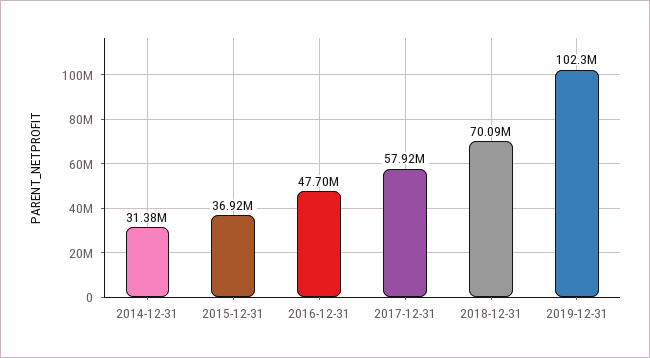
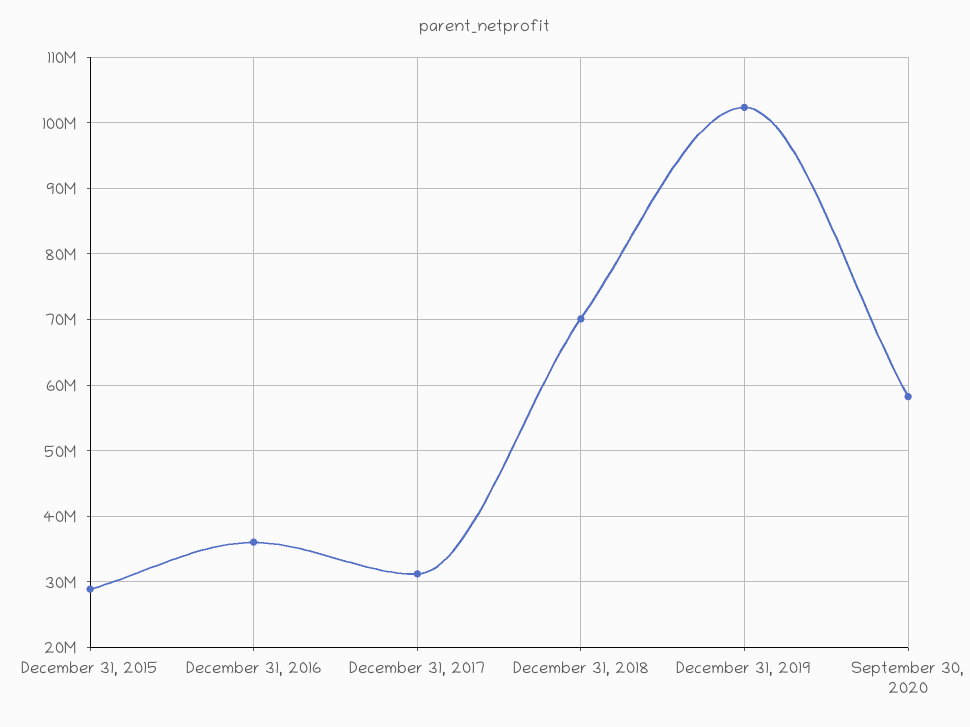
2014-12-31: 31380000 -> none
2015-12-31: 36920000 -> 29000000
2016-12-31: 47700000 -> 36000000
2017-12-31: 57920000 -> 31000000
September 30, 2020: none -> 58000000

